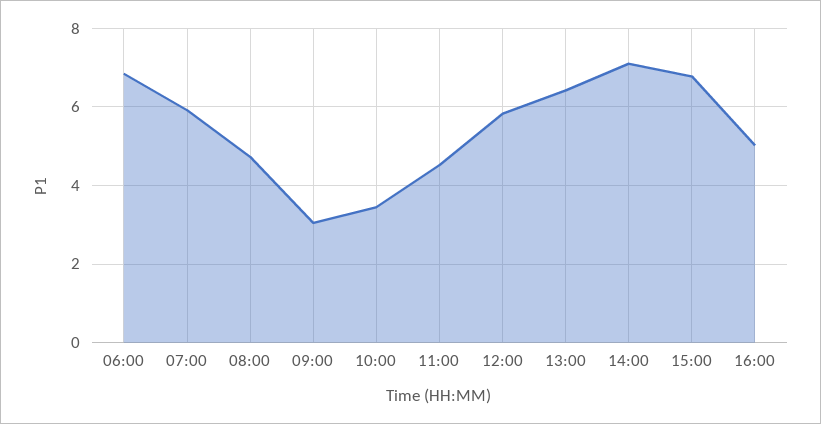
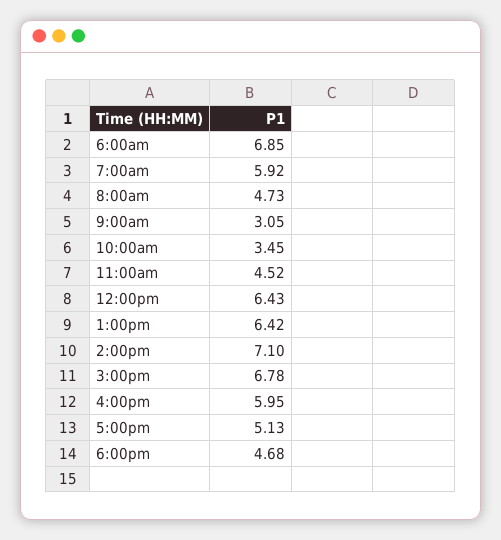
12:00: 5.8 -> 6.43
16:00: 5 -> 5.95
5:00pm: none -> 5.13
6:00pm: none -> 4.68

